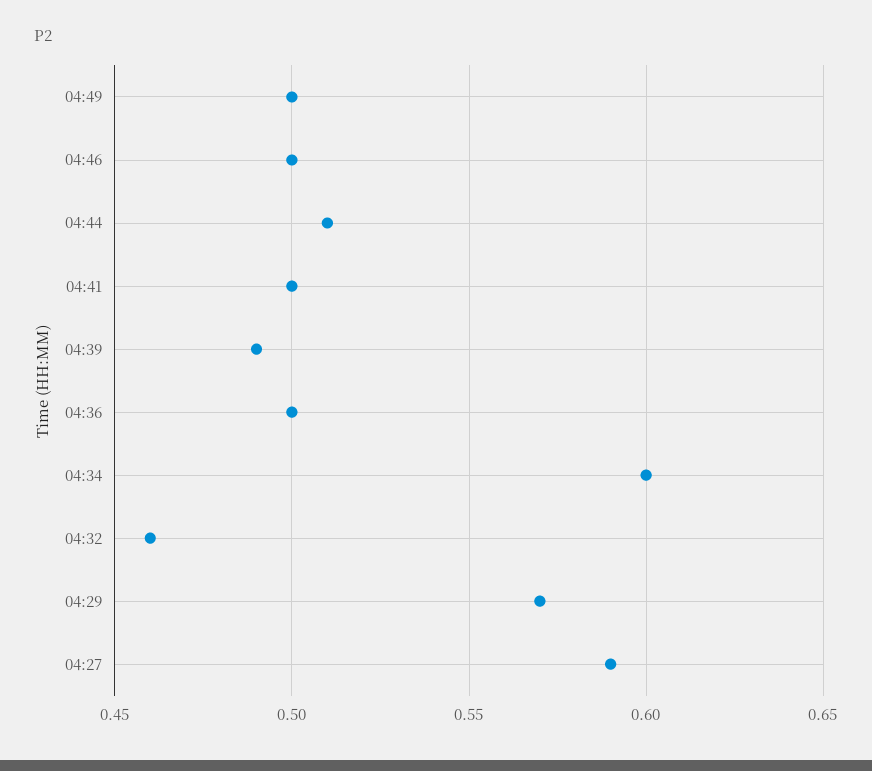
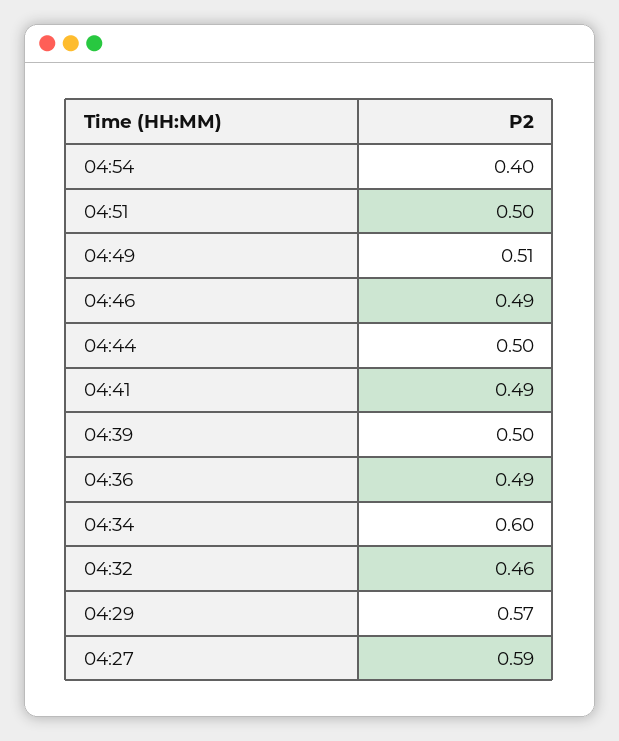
04:49: 0.5 -> 0.51
04:46: 0.5 -> 0.49
04:44: 0.51 -> 0.5
04:41: 0.5 -> 0.49
04:39: 0.49 -> 0.5
04:36: 0.5 -> 0.49
04:54: none -> 0.4
04:51: none -> 0.5

